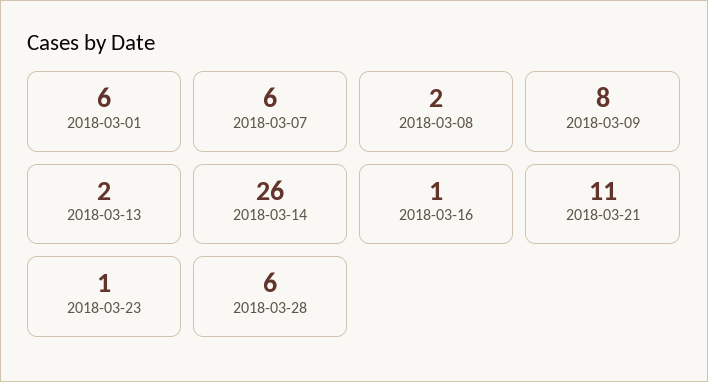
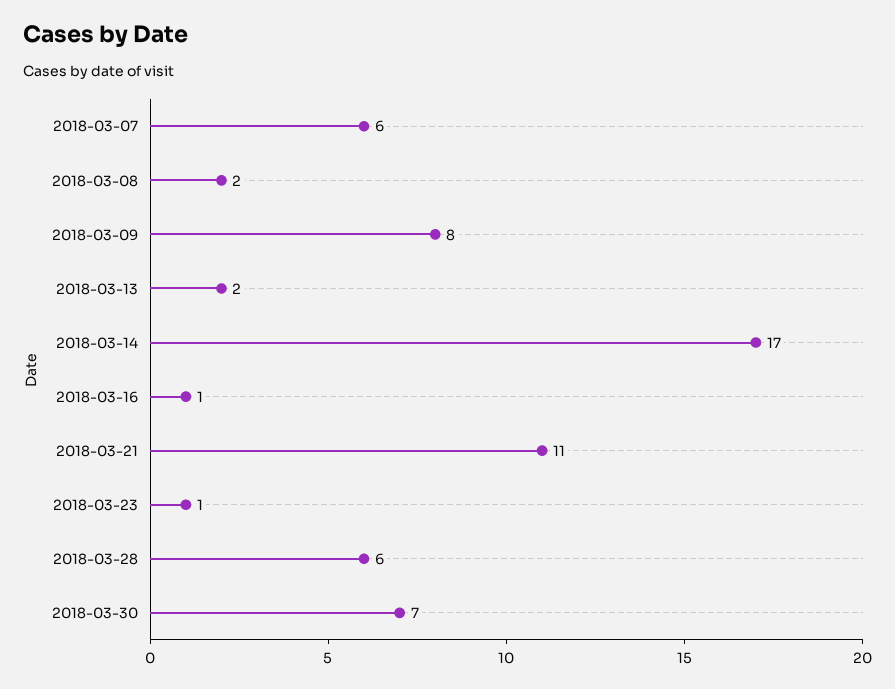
2018-03-01: 6 -> none
2018-03-14: 26 -> 17
2018-03-30: none -> 7

